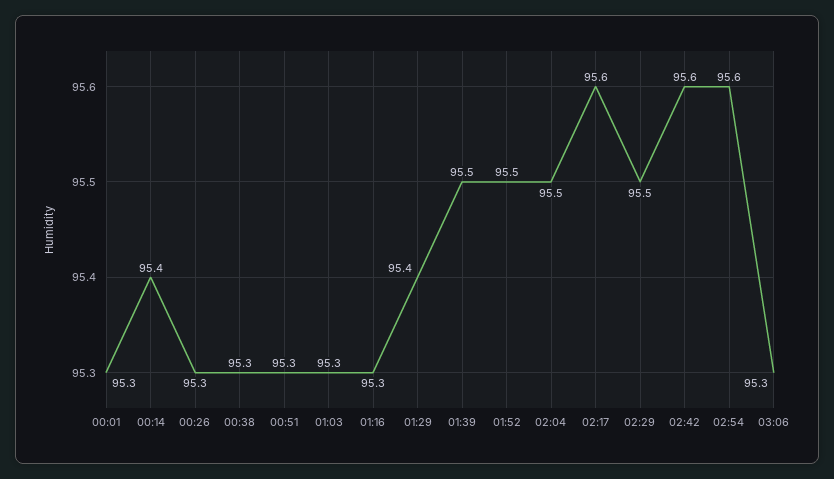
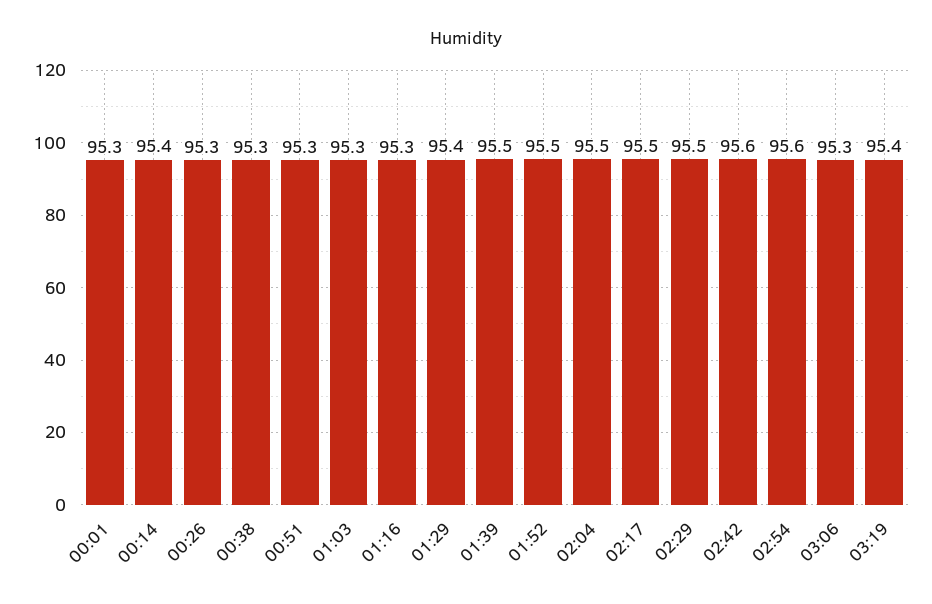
02:17: 95.6 -> 95.5
03:19: none -> 95.4

